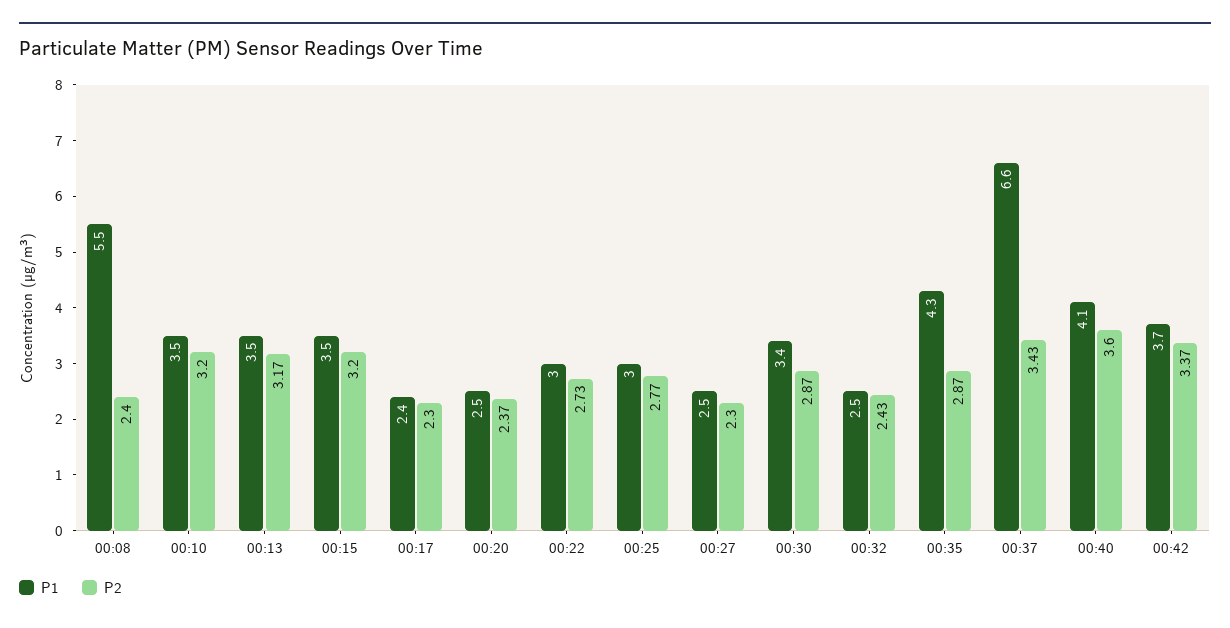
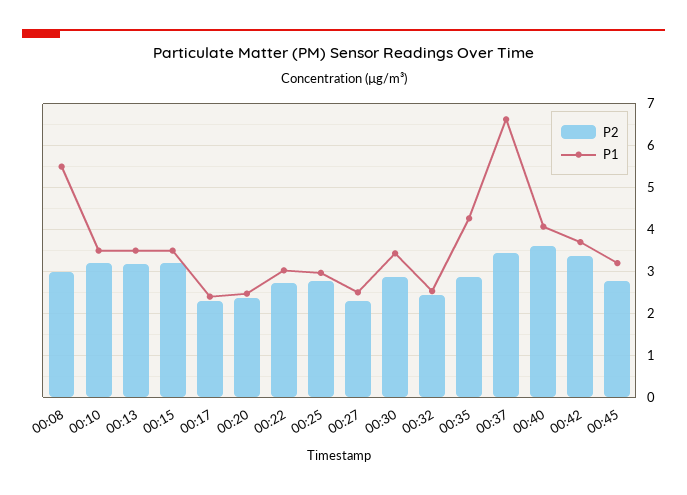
P2, 00:08: 2.4 -> 3
P2, 00:45: none -> 2.8
P1, 00:45: none -> 3.2

